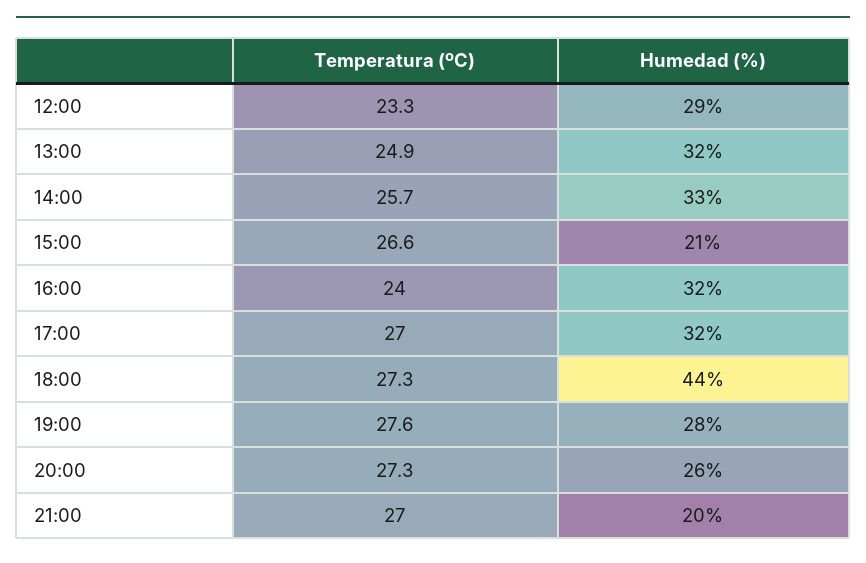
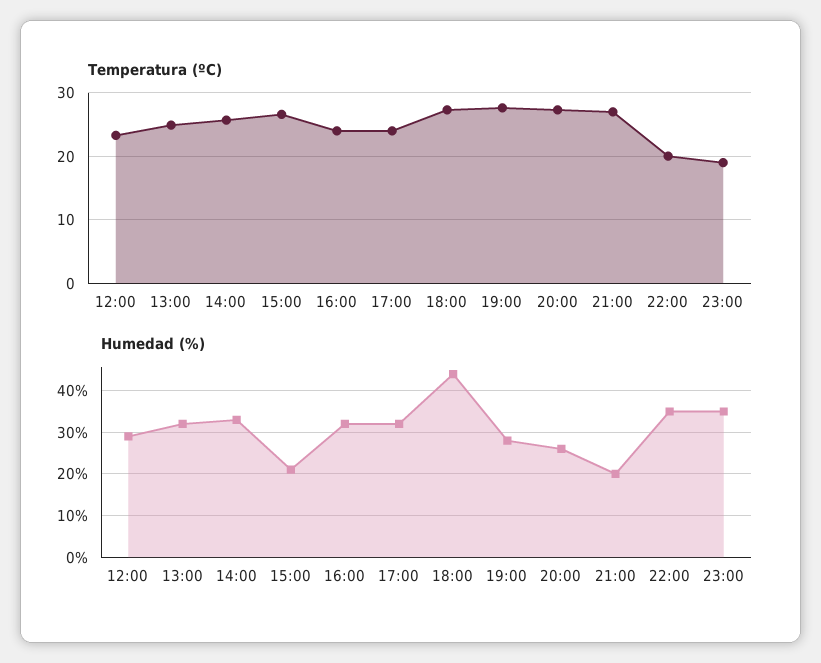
Temperatura (ºC), 17:00: 27 -> 24
Temperatura (ºC), 22:00: none -> 20
Temperatura (ºC), 23:00: none -> 19
Humedad (%), 22:00: none -> 35
Humedad (%), 23:00: none -> 35

